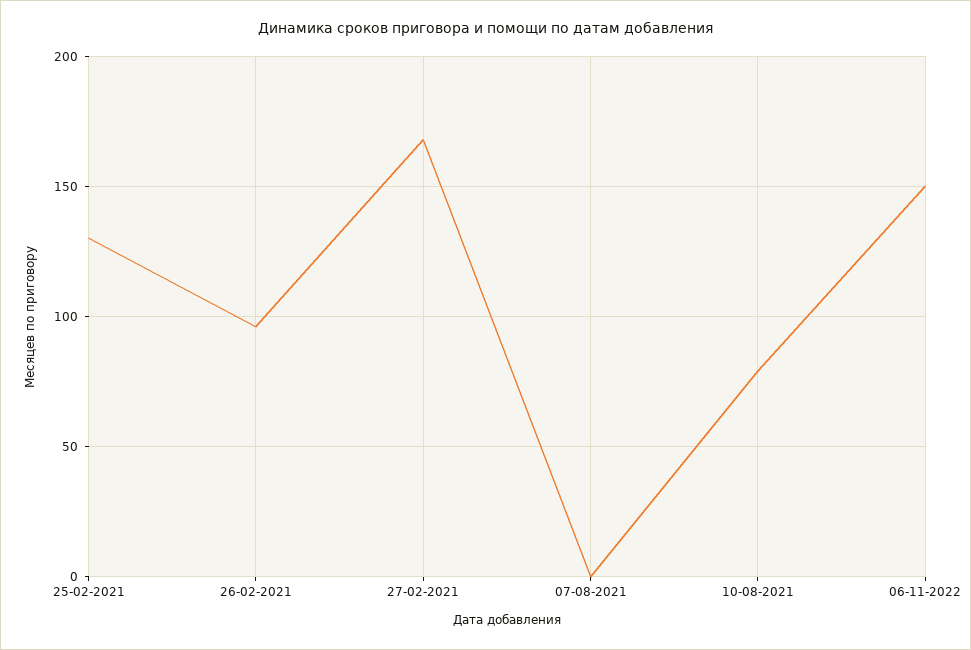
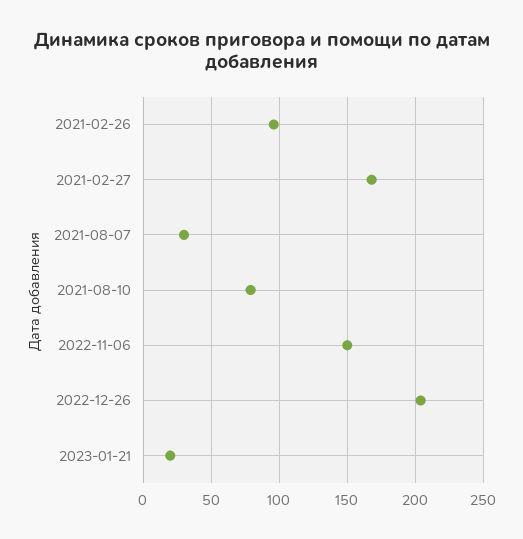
25-02-2021: 130 -> none
07-08-2021: 0 -> 30
2022-12-26: none -> 205
2023-01-21: none -> 20

